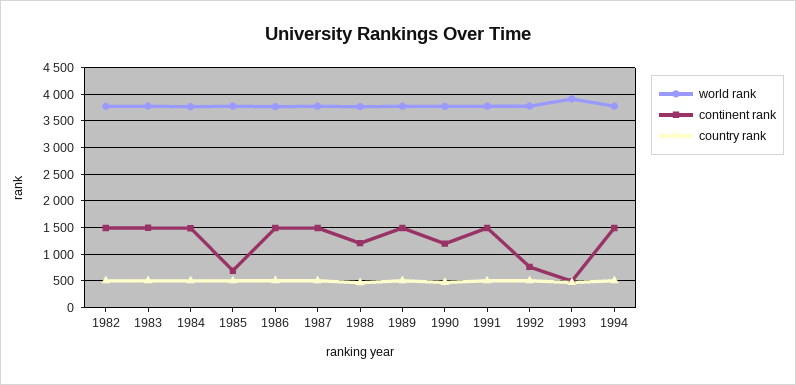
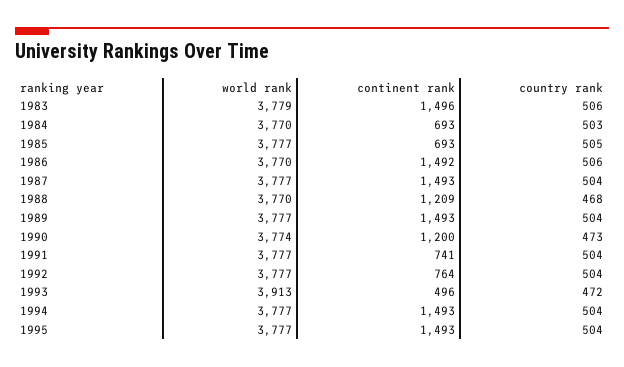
world rank, 1982: 3750 -> none
continent rank, 1982: 1500 -> none
country rank, 1982: 500 -> none
continent rank, 1984: 1500 -> 693
continent rank, 1991: 1500 -> 741
world rank, 1995: none -> 3777
continent rank, 1995: none -> 1493
country rank, 1995: none -> 504

